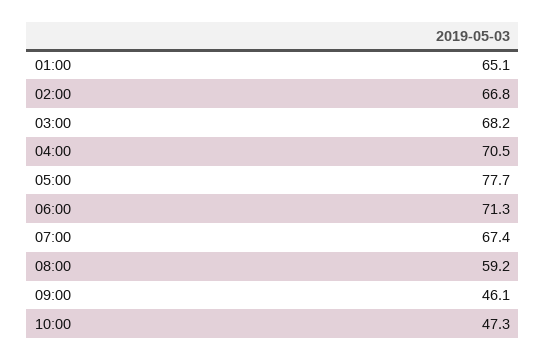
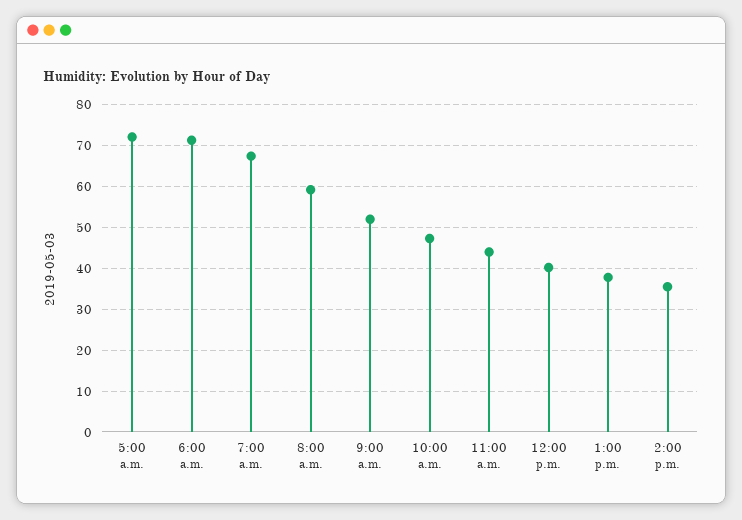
01:00: 65.1 -> none
02:00: 66.8 -> none
03:00: 68.2 -> none
04:00: 70.5 -> none
05:00: 77.7 -> 72
09:00: 46.1 -> 52
11:00 a.m.: none -> 44
12:00 p.m.: none -> 40
1:00 p.m.: none -> 38
2:00 p.m.: none -> 36

